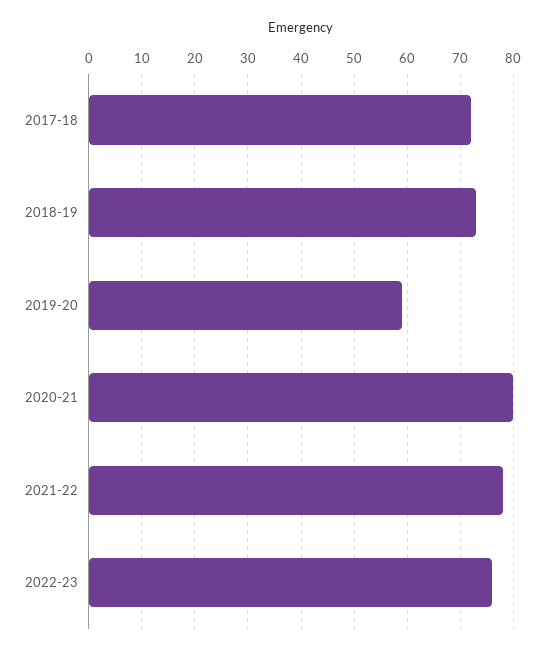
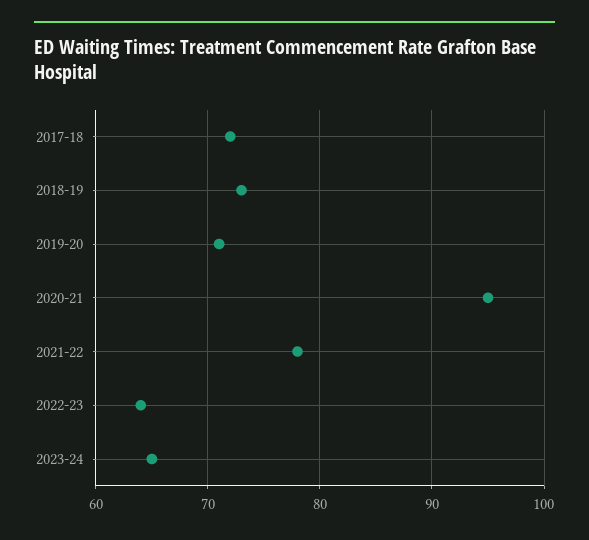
2019-20: 60 -> 71
2020-21: 80 -> 95
2022-23: 75 -> 64
2023-24: none -> 65

